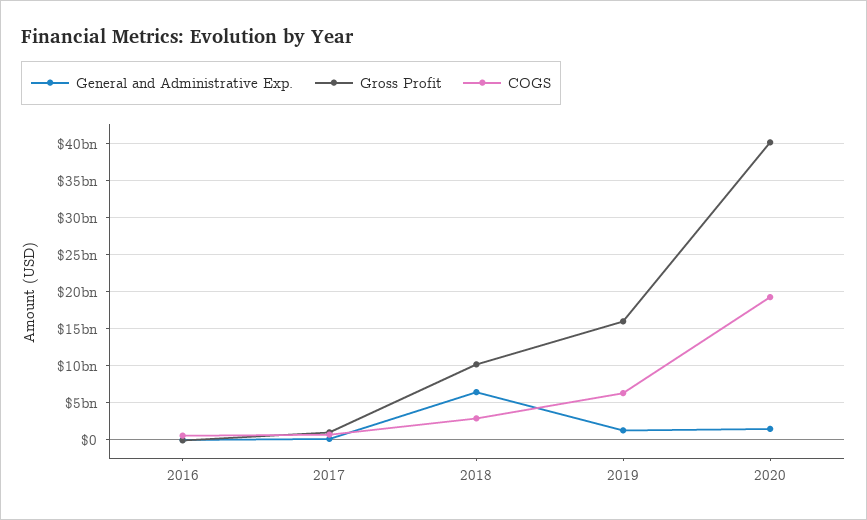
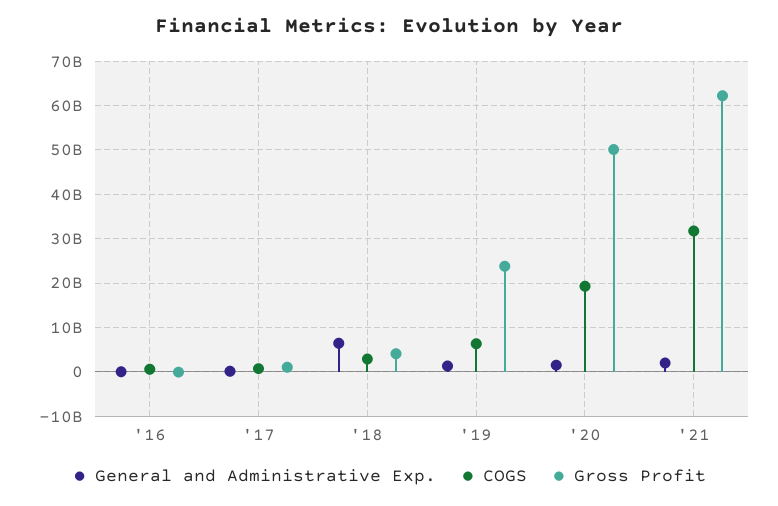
Gross Profit, 2018: 10000000000 -> 4000000000
Gross Profit, 2019: 16000000000 -> 24000000000
Gross Profit, 2020: 40000000000 -> 50000000000
General and Administrative Exp., '21: none -> 2000000000
COGS, '21: none -> 32000000000
Gross Profit, '21: none -> 62000000000

